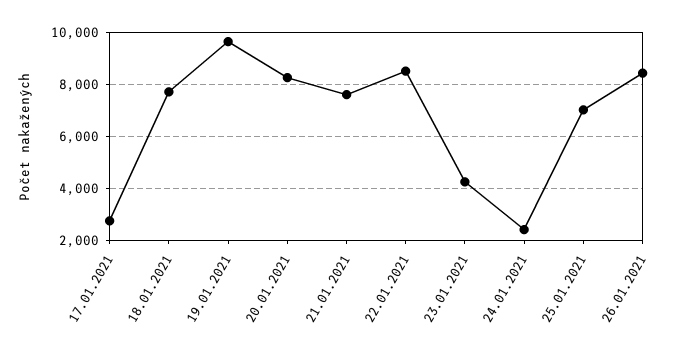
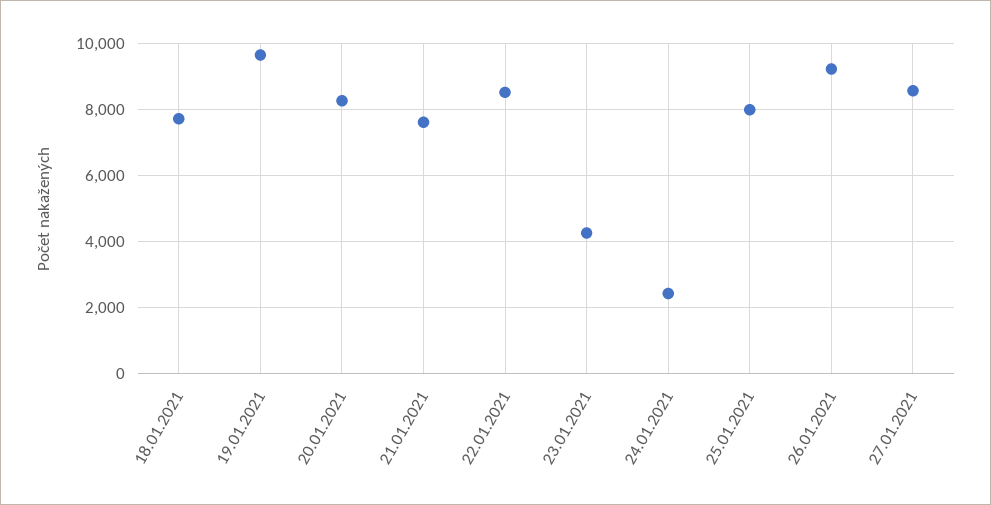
17.01.2021: 2750 -> none
25.01.2021: 7000 -> 8000
26.01.2021: 8500 -> 9200
27.01.2021: none -> 8600

